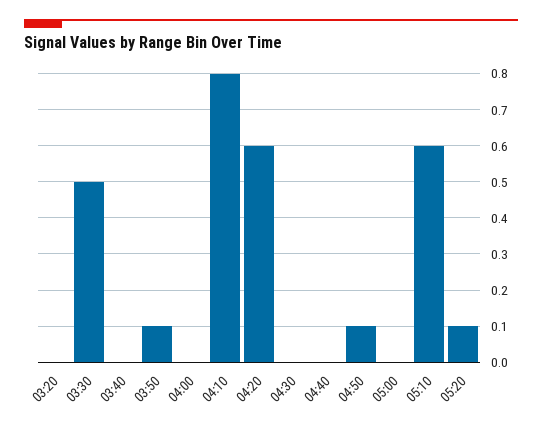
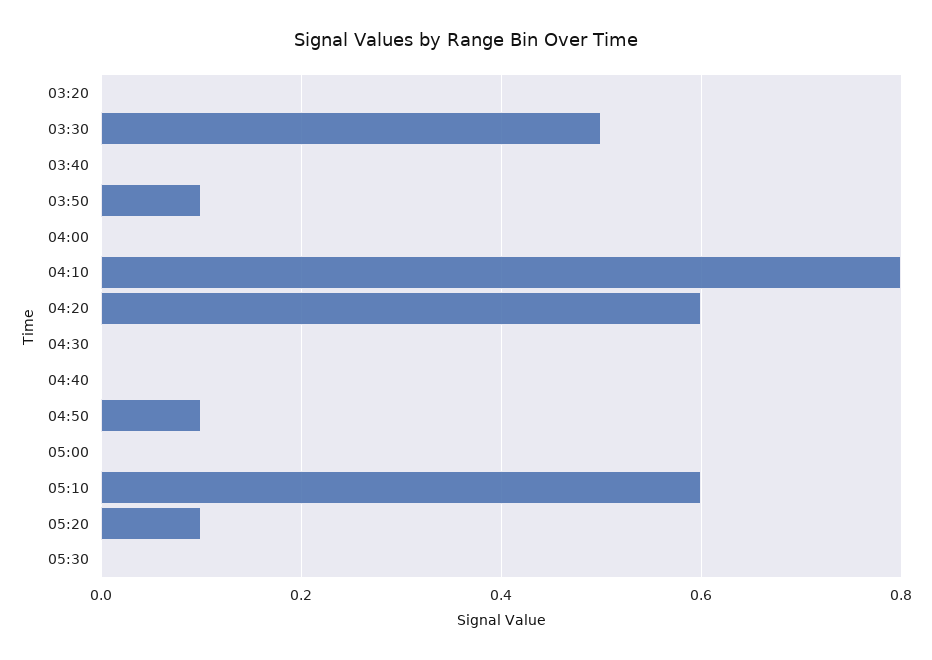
05:30: none -> 0

